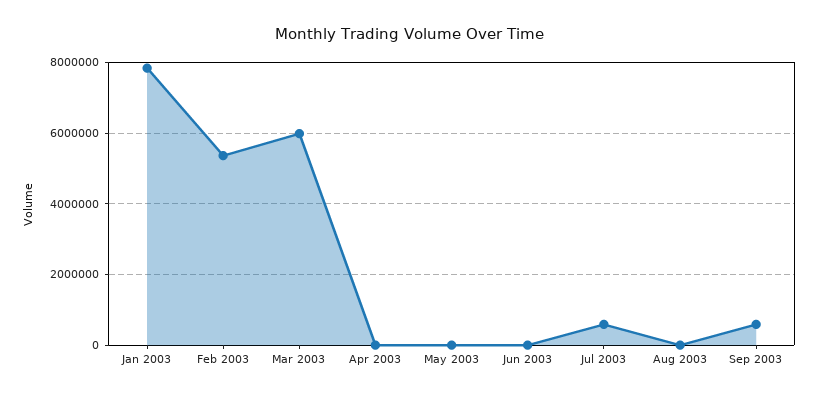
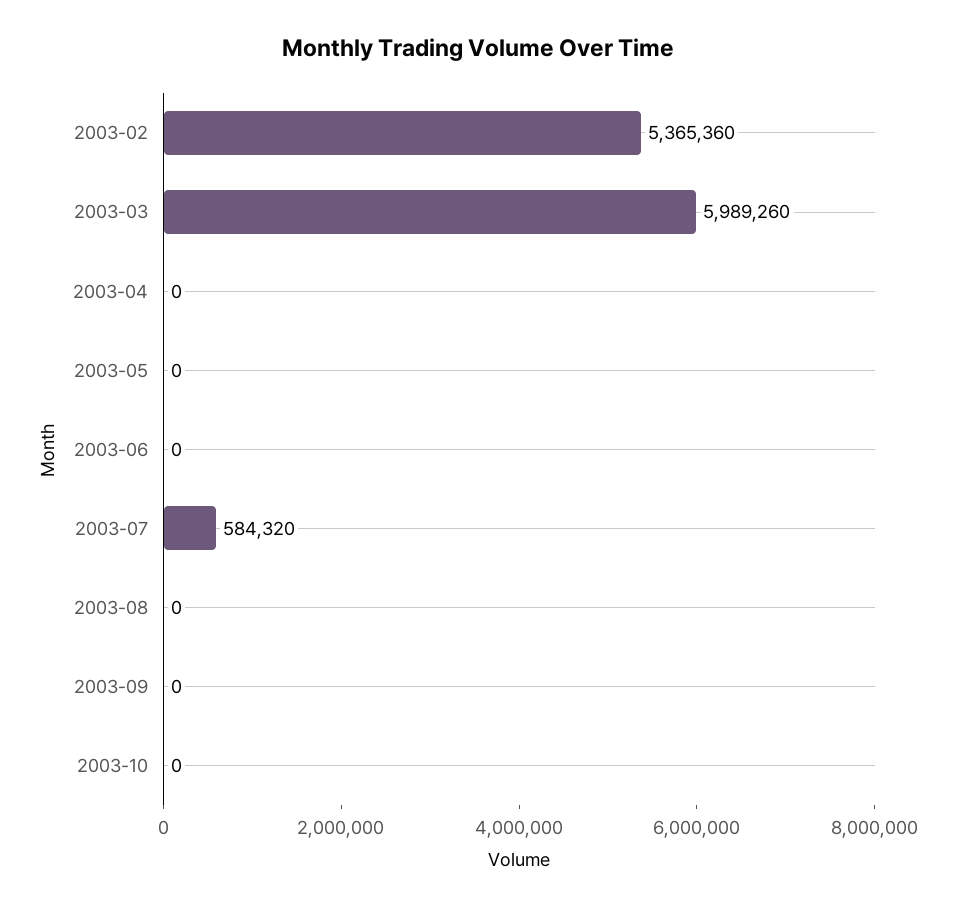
Jan 2003: 7800000 -> none
Sep 2003: 600000 -> 0
2003-10: none -> 0

